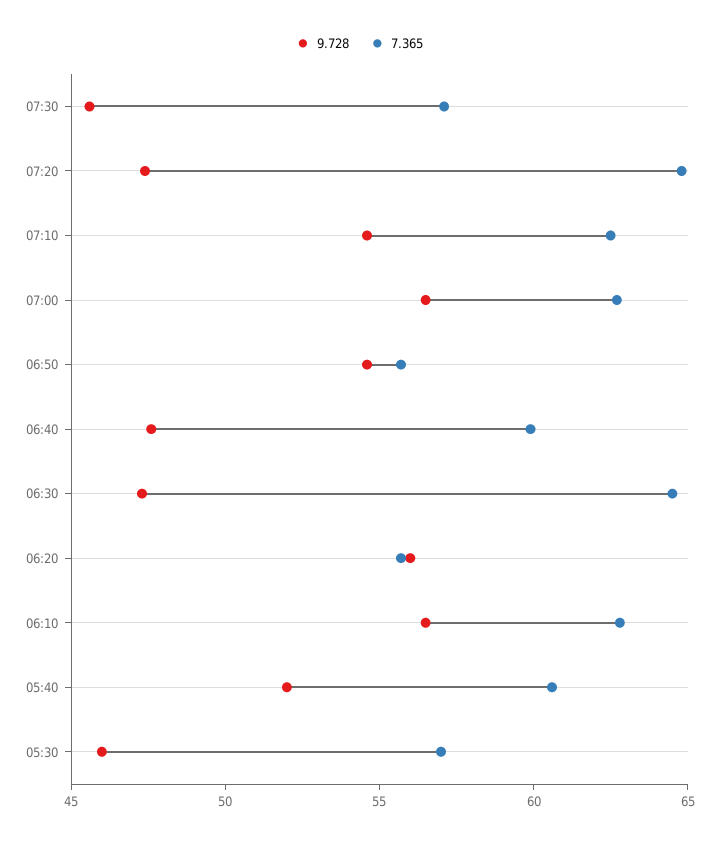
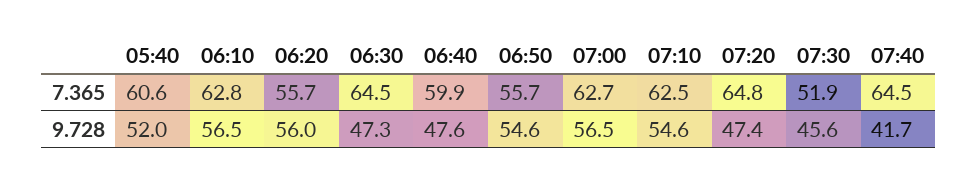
7.365, 07:30: 57 -> 51.9
9.728, 05:30: 46 -> none
7.365, 05:30: 57 -> none
7.365, 07:40: none -> 64.5
9.728, 07:40: none -> 41.7

